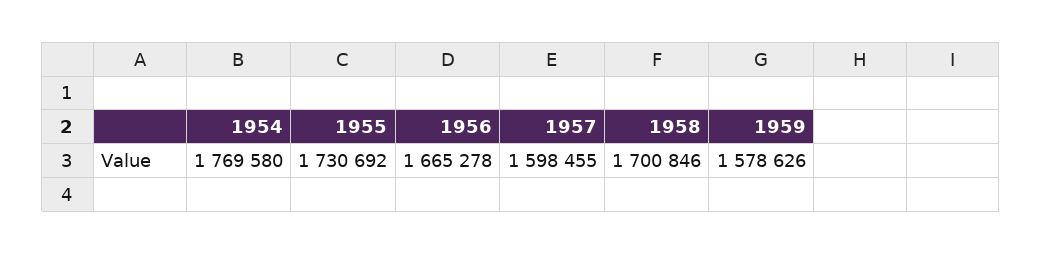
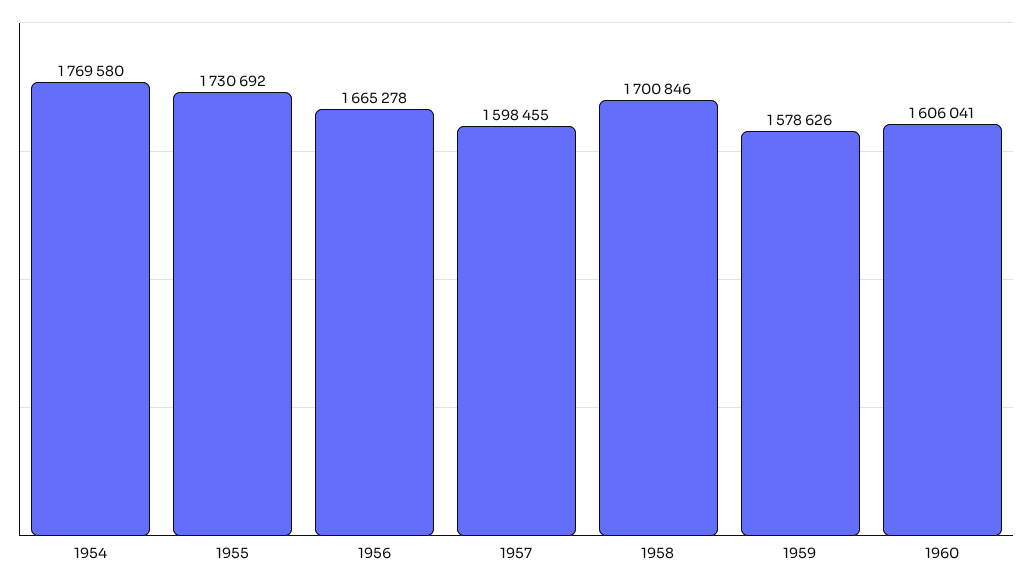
1960: none -> 1606041

